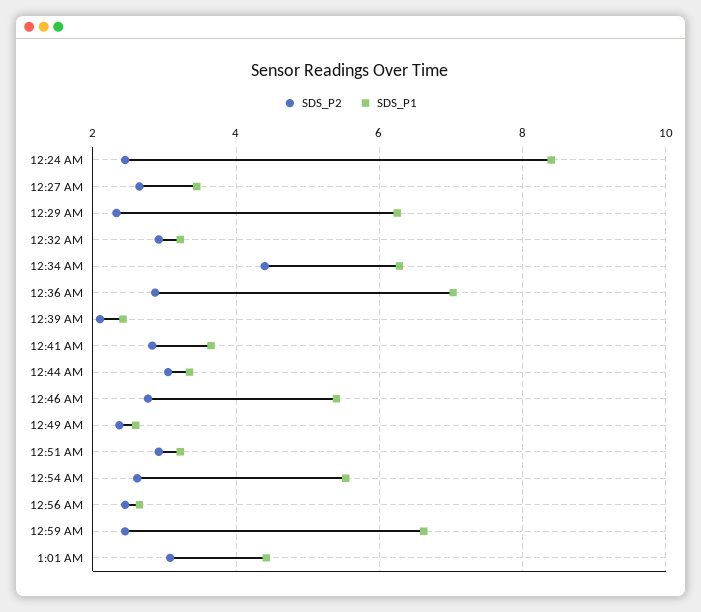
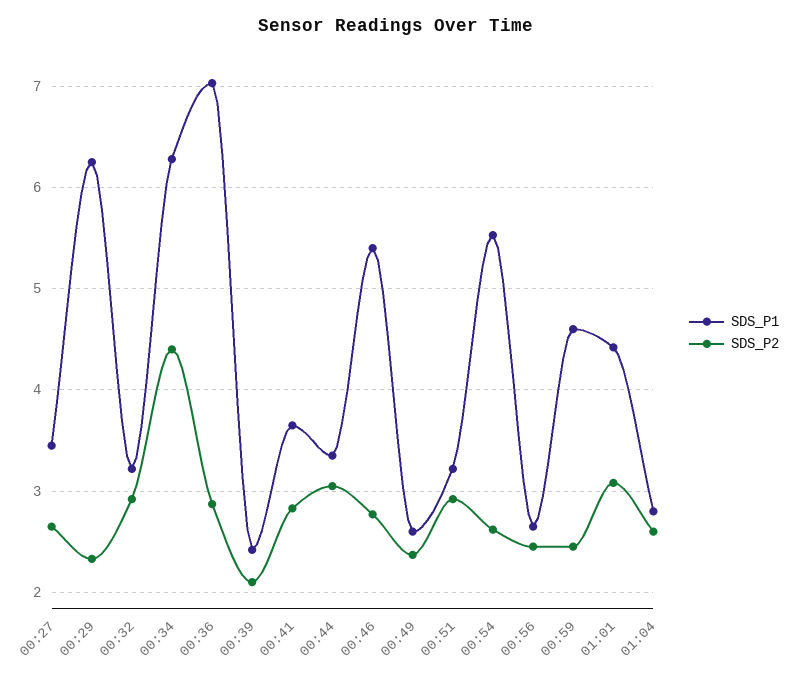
SDS_P2, 12:24 AM: 2.4 -> none
SDS_P1, 12:24 AM: 8.4 -> none
SDS_P1, 12:59 AM: 6.6 -> 4.6
SDS_P1, 01:04: none -> 2.8
SDS_P2, 01:04: none -> 2.6

